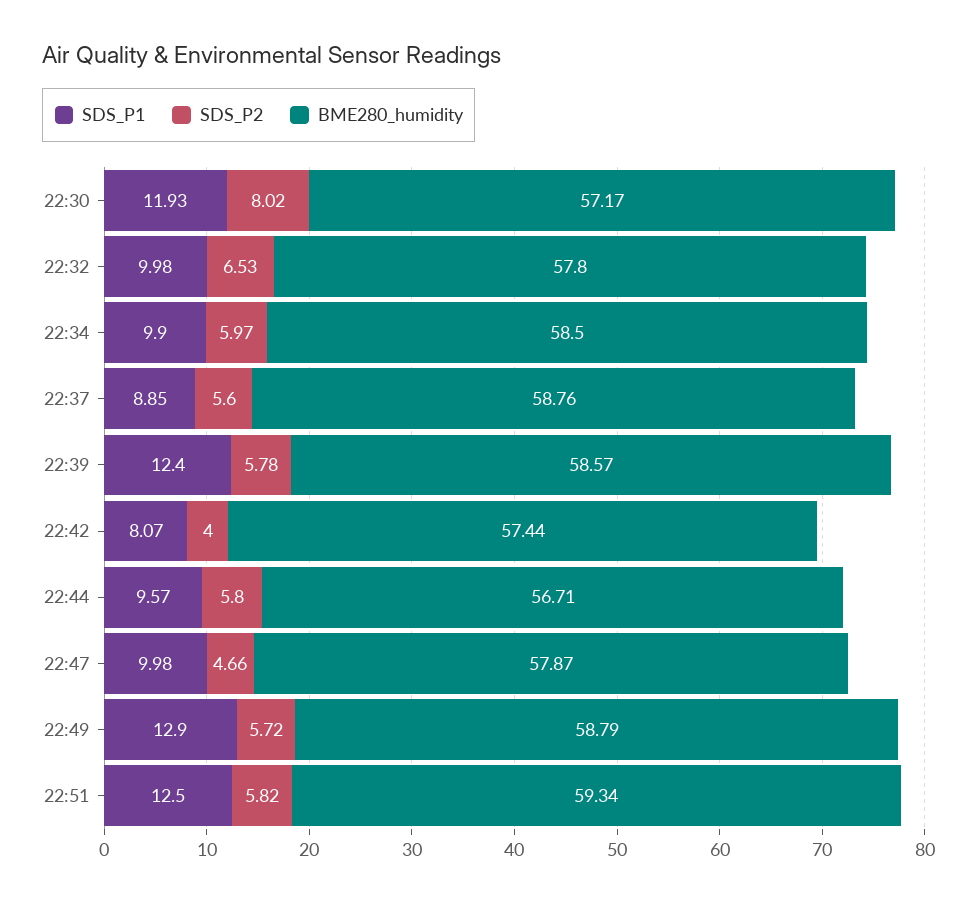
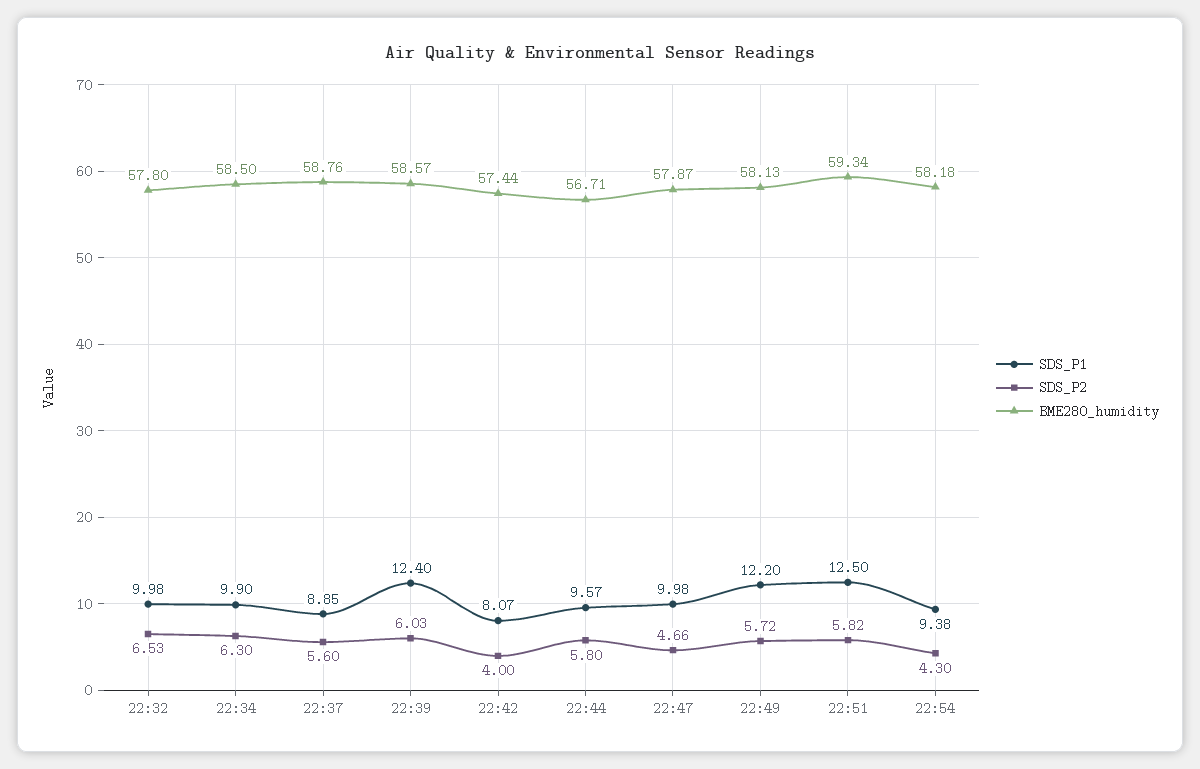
SDS_P1, 22:30: 11.93 -> none
SDS_P2, 22:30: 8.02 -> none
BME280_humidity, 22:30: 57.17 -> none
SDS_P2, 22:34: 5.97 -> 6.3
SDS_P2, 22:39: 5.78 -> 6.03
SDS_P1, 22:49: 12.9 -> 12.2
BME280_humidity, 22:49: 58.79 -> 58.13
SDS_P1, 22:54: none -> 9.38
SDS_P2, 22:54: none -> 4.3
BME280_humidity, 22:54: none -> 58.18

